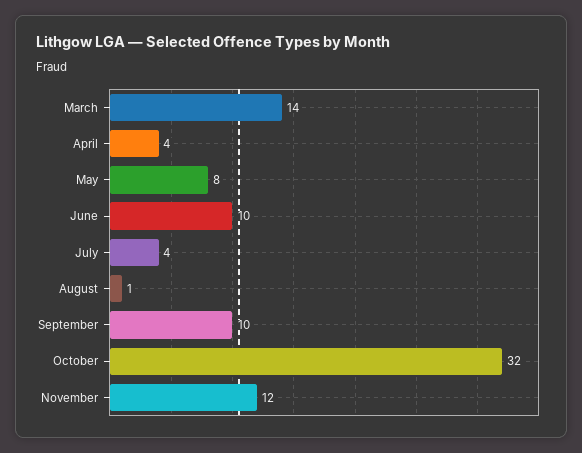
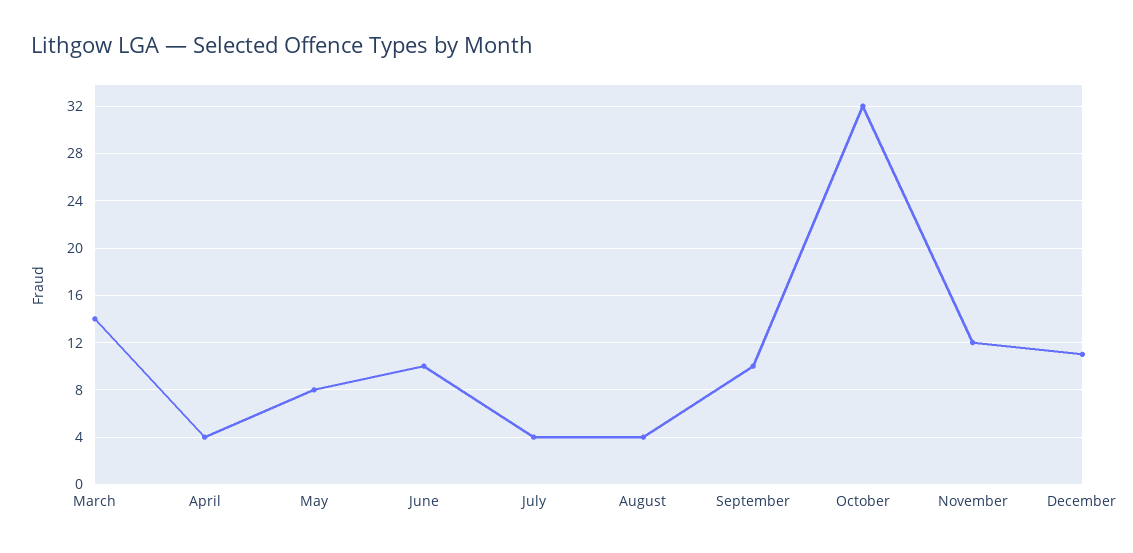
August: 1 -> 4
December: none -> 11

